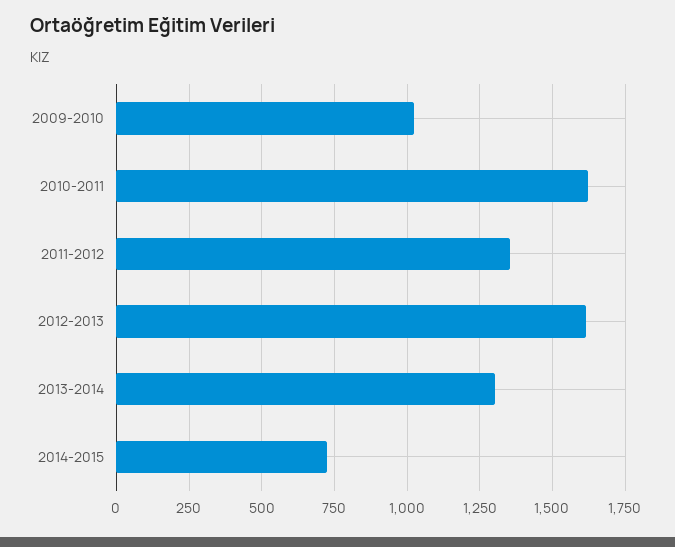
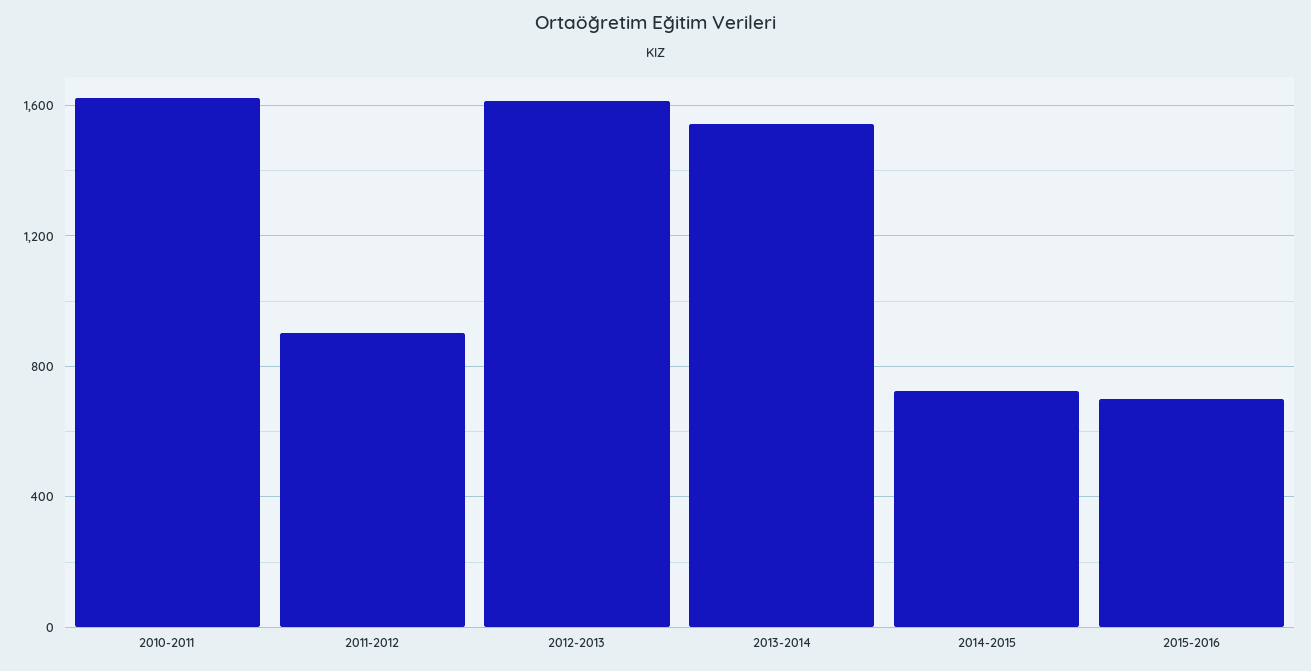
2009-2010: 1025 -> none
2011-2012: 1350 -> 900
2013-2014: 1300 -> 1550
2015-2016: none -> 700

